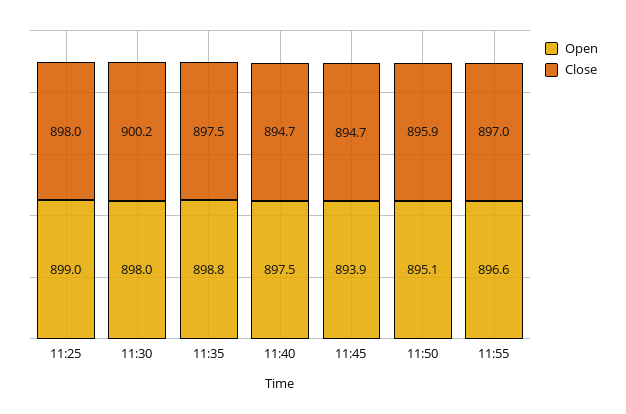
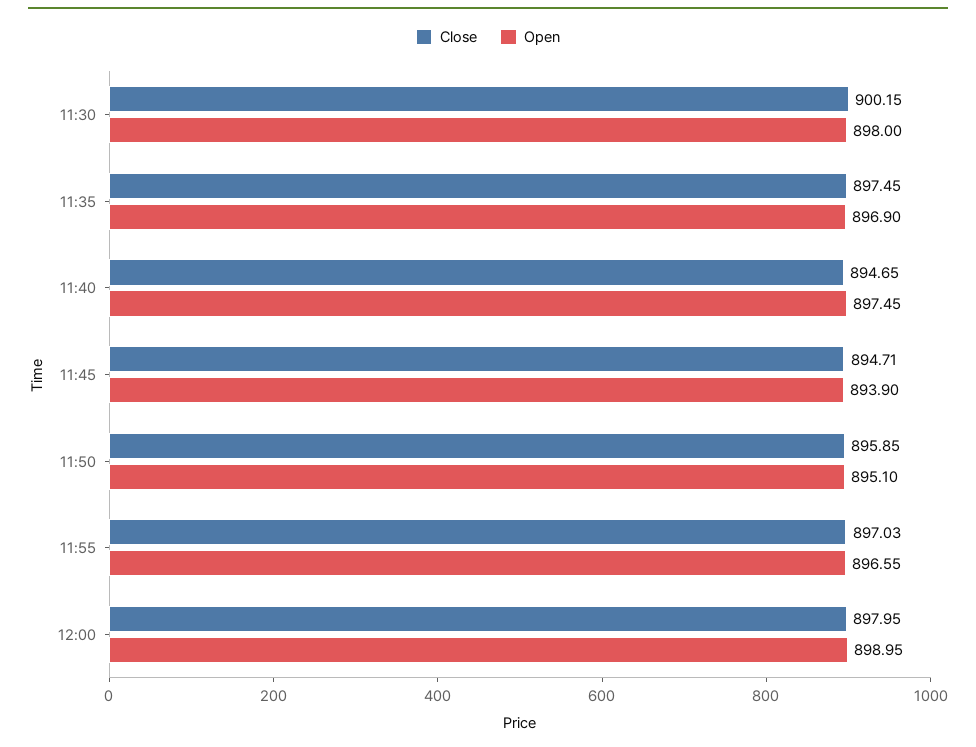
Open, 11:25: 899 -> none
Close, 11:25: 898 -> none
Open, 11:35: 898.8 -> 896.9
Close, 12:00: none -> 897.95
Open, 12:00: none -> 898.95

